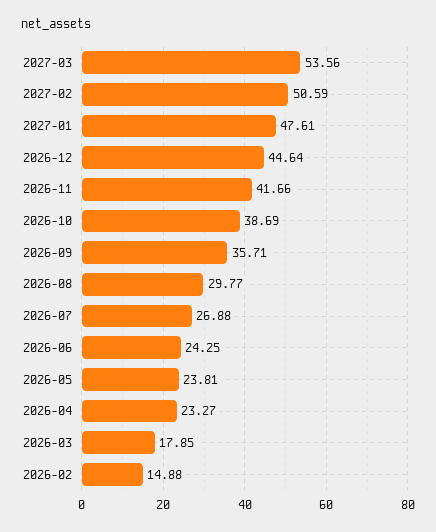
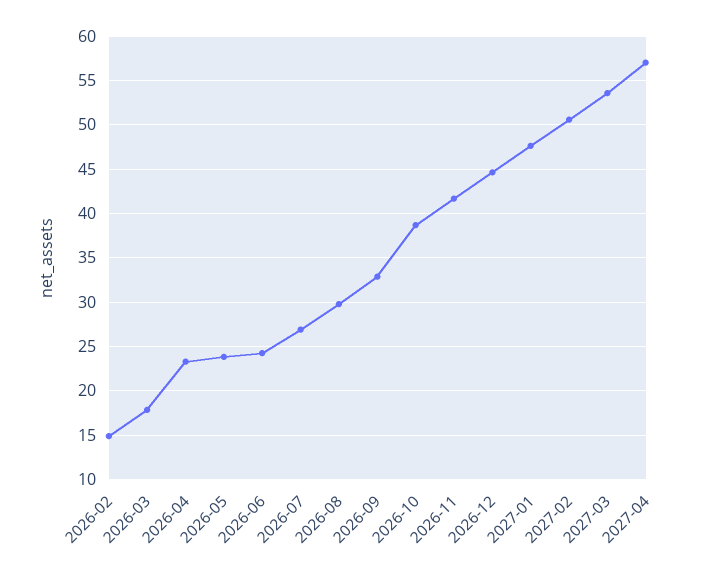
2026-09: 35.71 -> 33
2027-04: none -> 57

